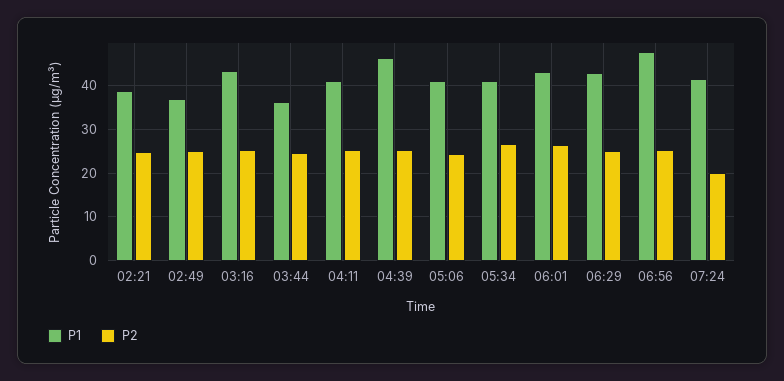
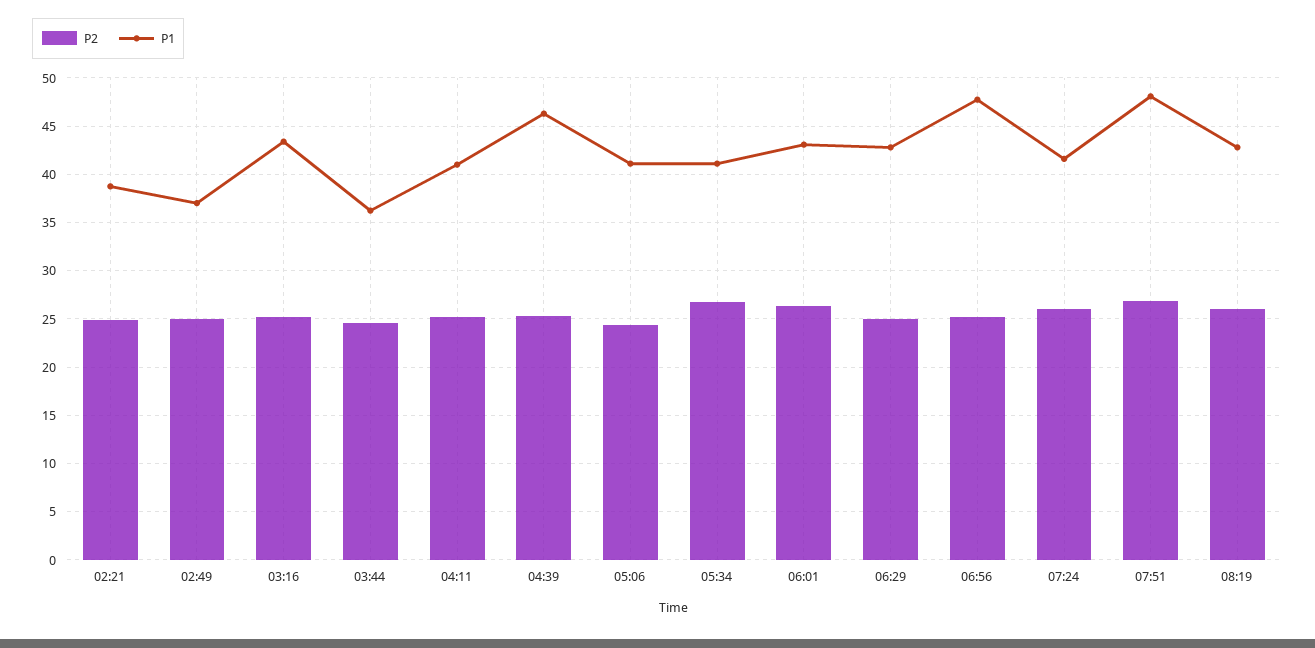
P2, 07:24: 20 -> 26
P2, 07:51: none -> 27
P1, 07:51: none -> 48
P2, 08:19: none -> 26
P1, 08:19: none -> 43

